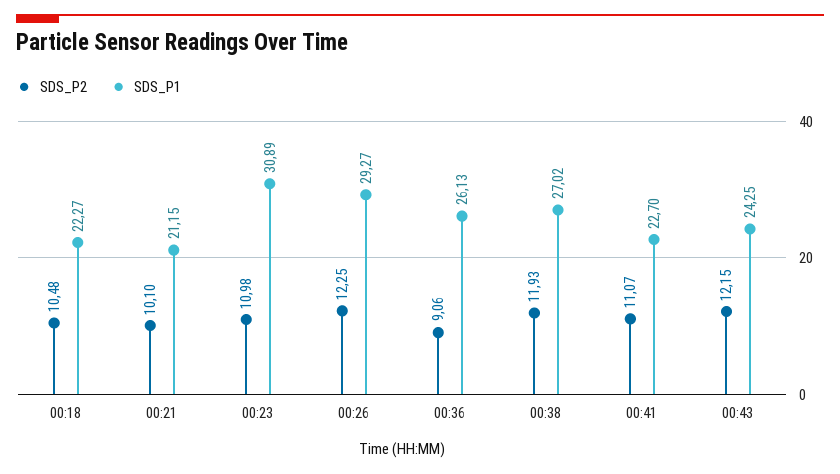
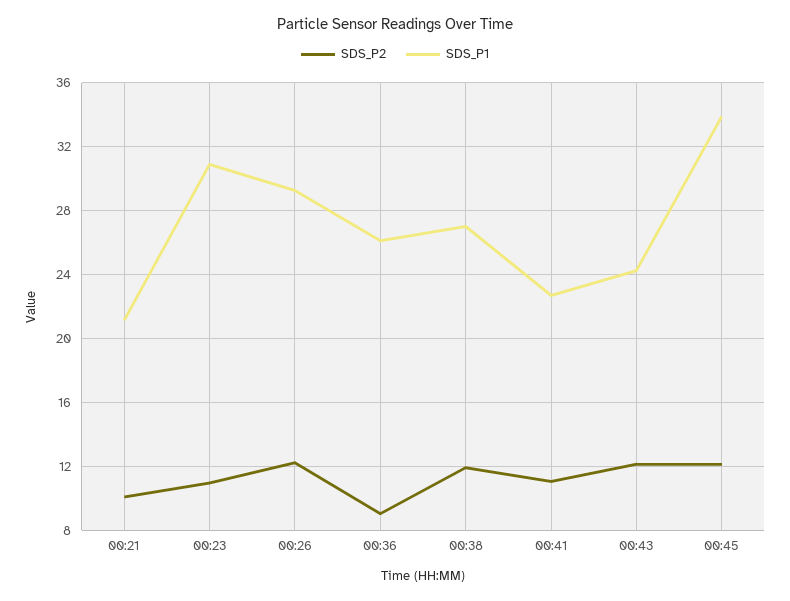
SDS_P2, 00:18: 10.48 -> none
SDS_P1, 00:18: 22.27 -> none
SDS_P2, 00:45: none -> 12
SDS_P1, 00:45: none -> 34

